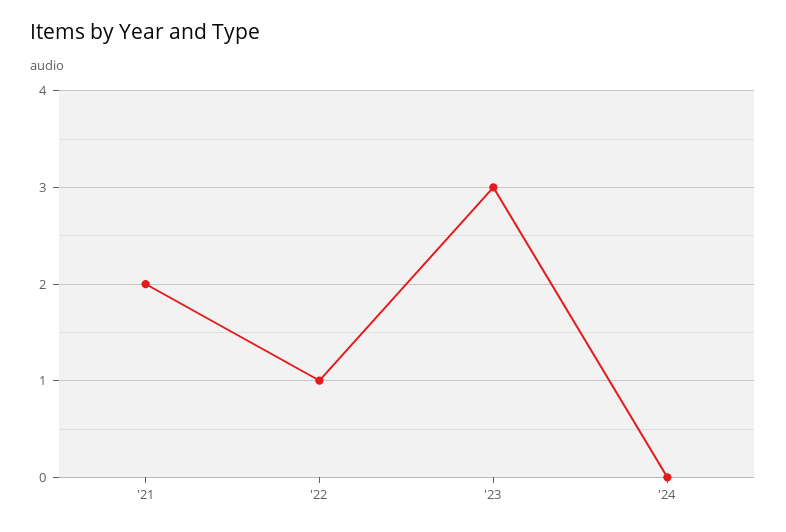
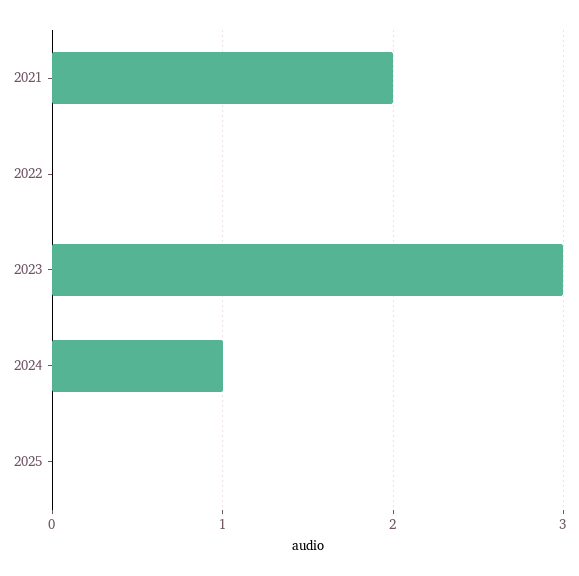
'22: 1 -> 0
'24: 0 -> 1
2025: none -> 0

